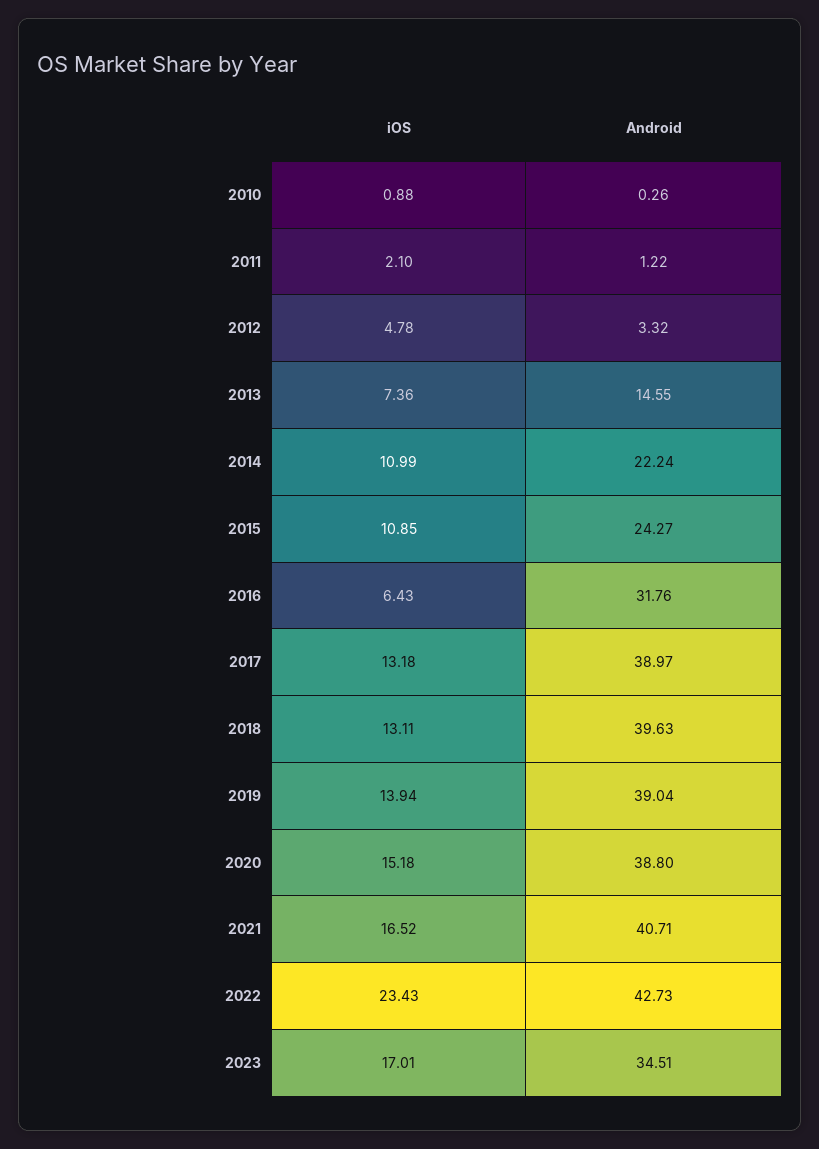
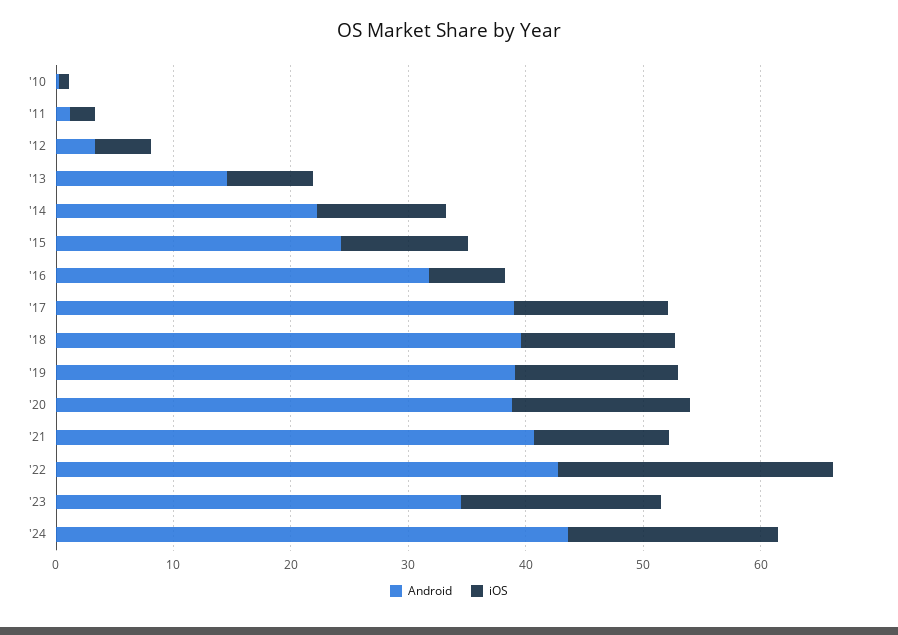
iOS, 2021: 16.52 -> 12
Android, '24: none -> 44
iOS, '24: none -> 18

